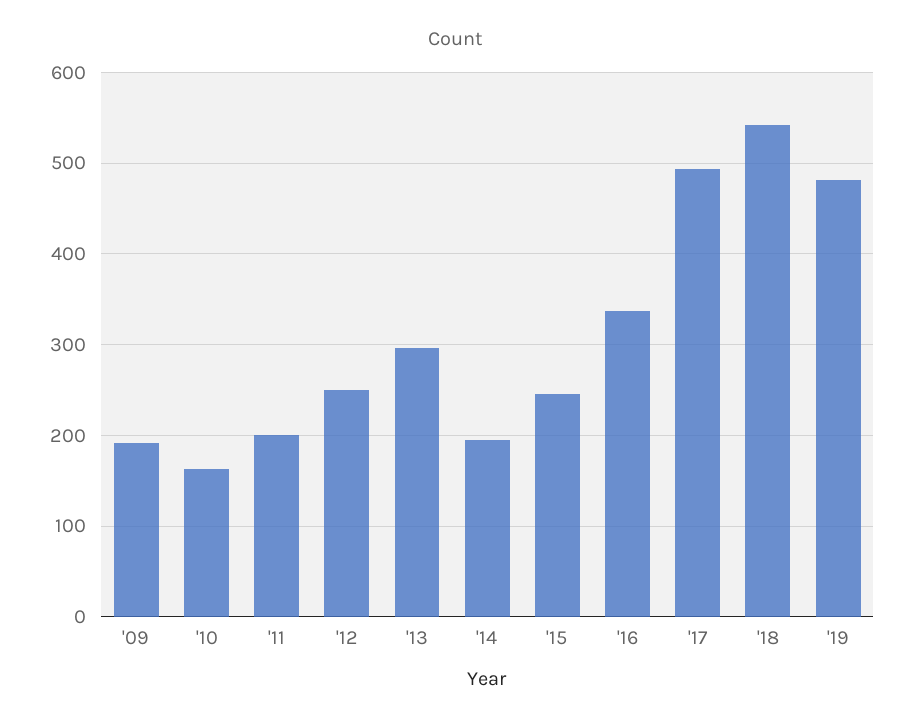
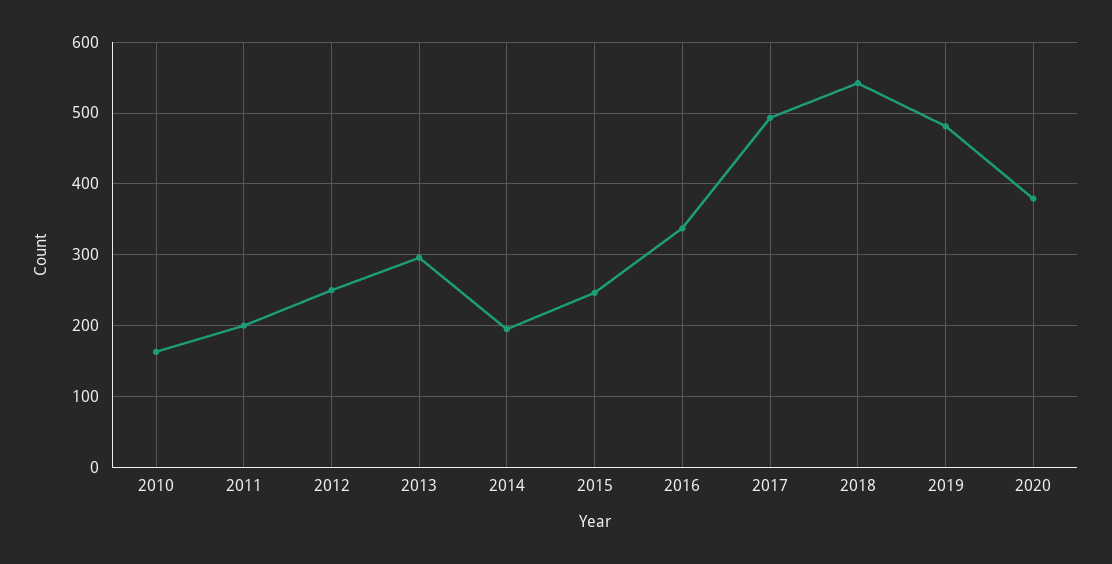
'09: 190 -> none
2020: none -> 380

